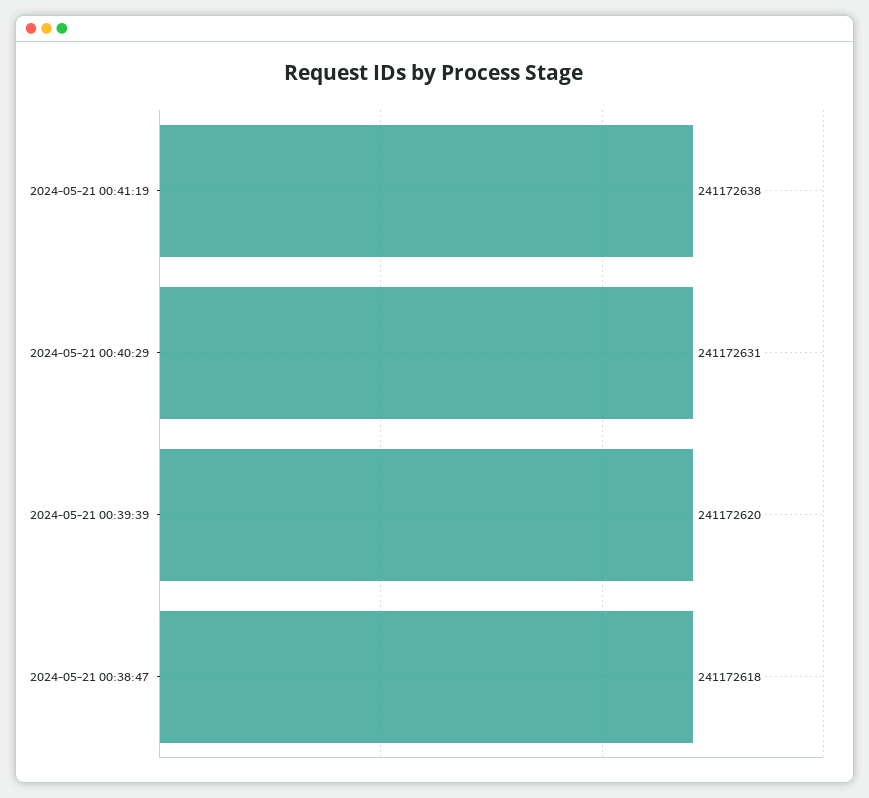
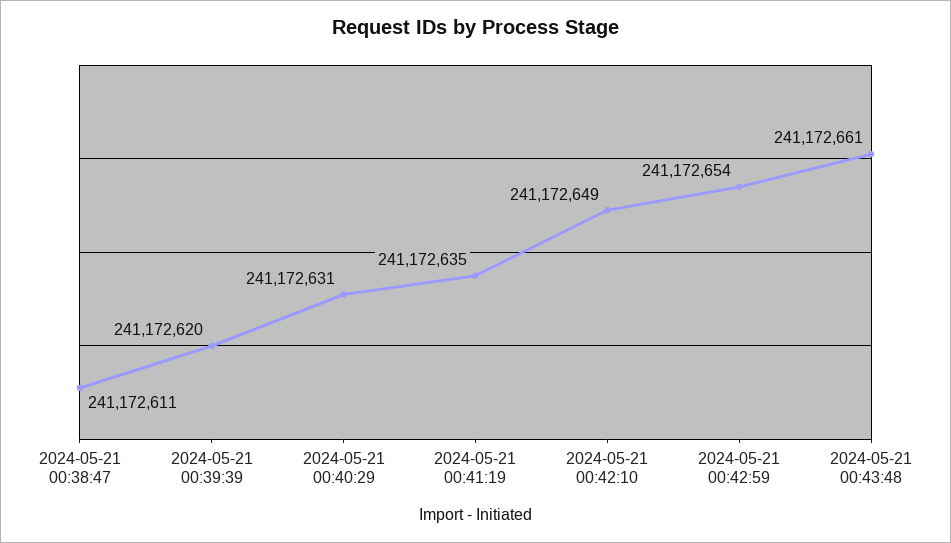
2024-05-21 00:41:19: 241172638 -> 241172635
2024-05-21 00:38:47: 241172618 -> 241172611
2024-05-21 00:42:10: none -> 241172649
2024-05-21 00:42:59: none -> 241172654
2024-05-21 00:43:48: none -> 241172661

